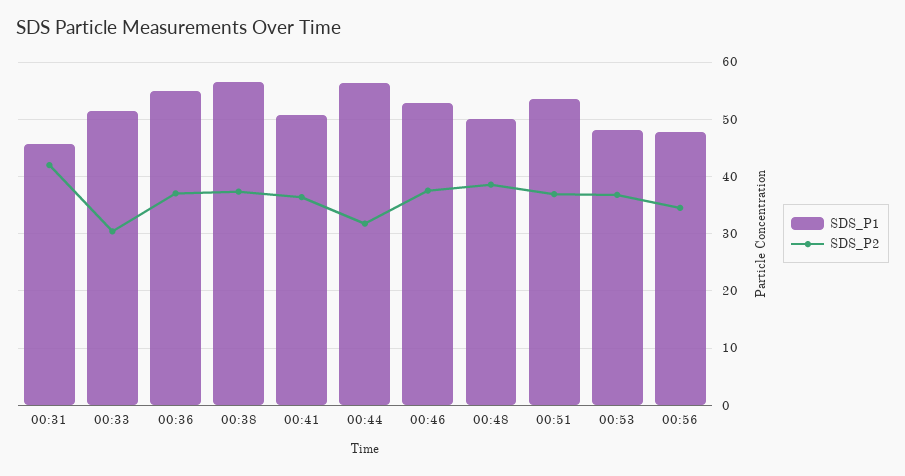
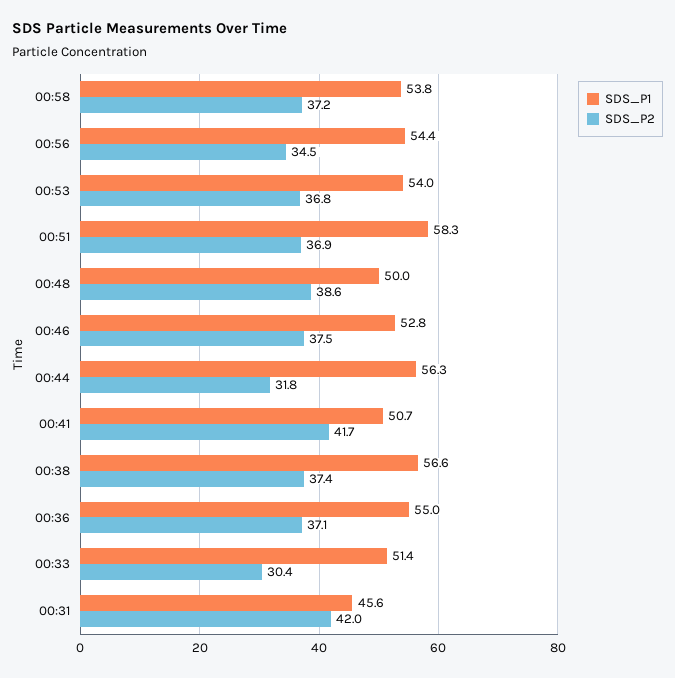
SDS_P2, 00:41: 36 -> 41.7
SDS_P1, 00:51: 54 -> 58.3
SDS_P1, 00:53: 48 -> 54
SDS_P1, 00:56: 48 -> 54.4
SDS_P1, 00:58: none -> 53.8
SDS_P2, 00:58: none -> 37.2

